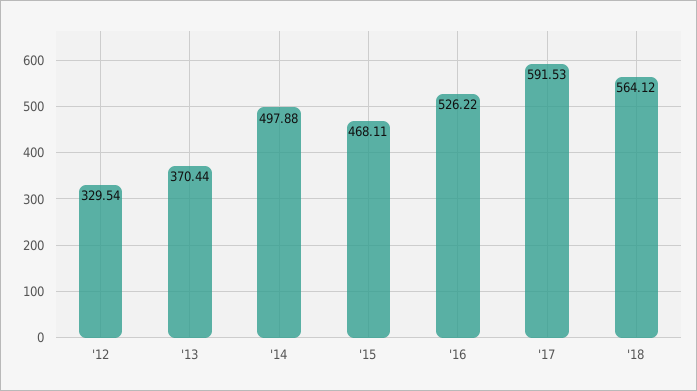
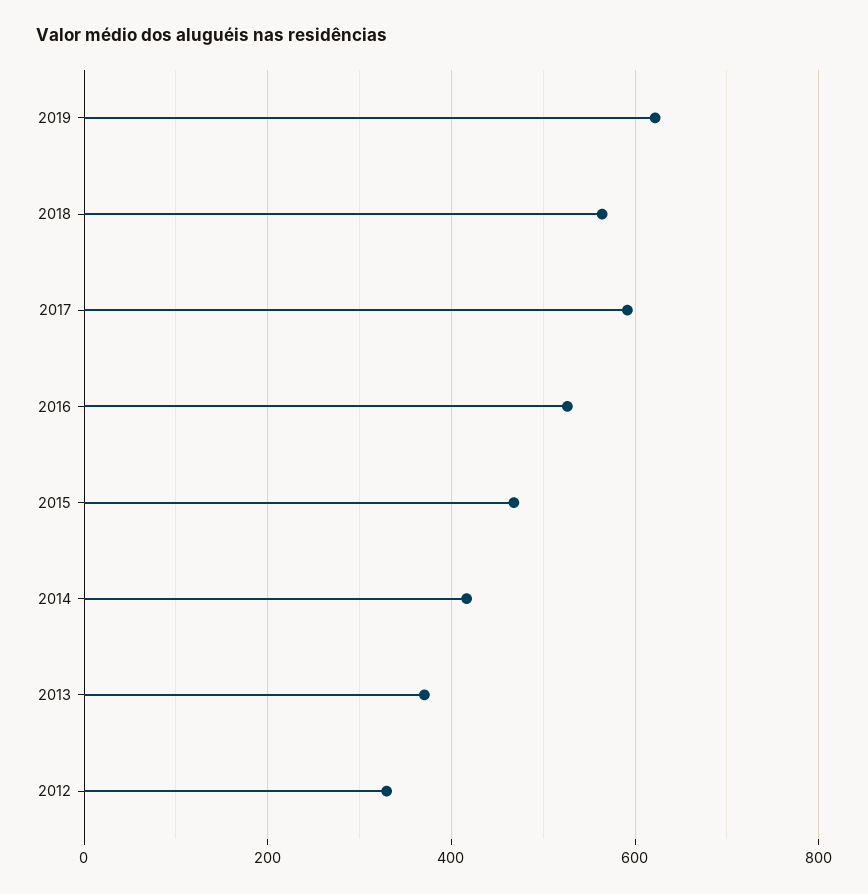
'14: 497.88 -> 420
2019: none -> 620

